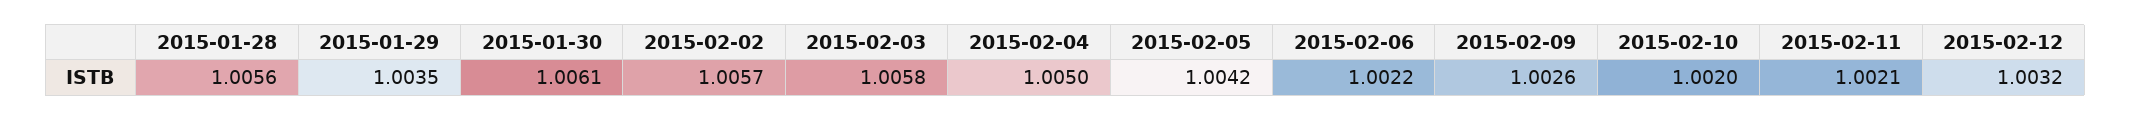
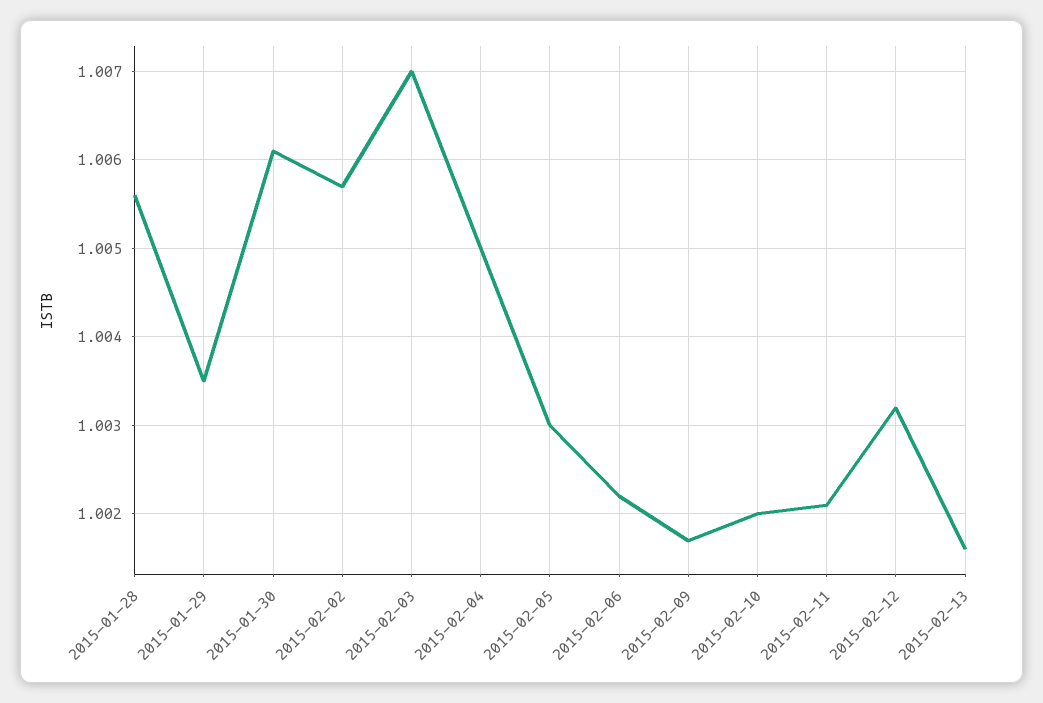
2015-02-03: 1.0058 -> 1.007
2015-02-05: 1.0042 -> 1.003
2015-02-09: 1.0026 -> 1.0017
2015-02-13: none -> 1.0016

